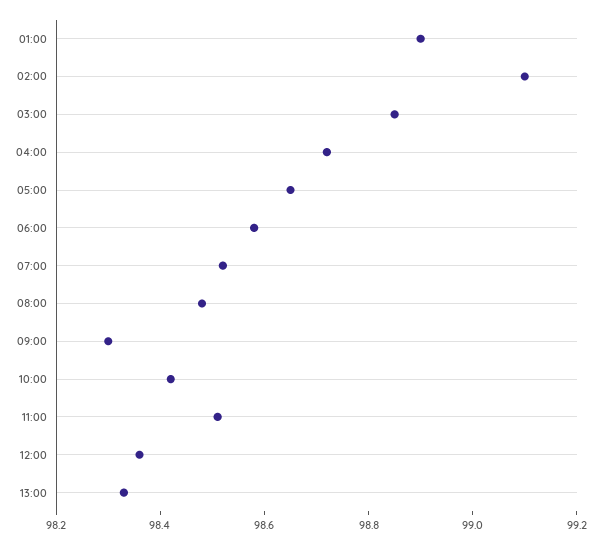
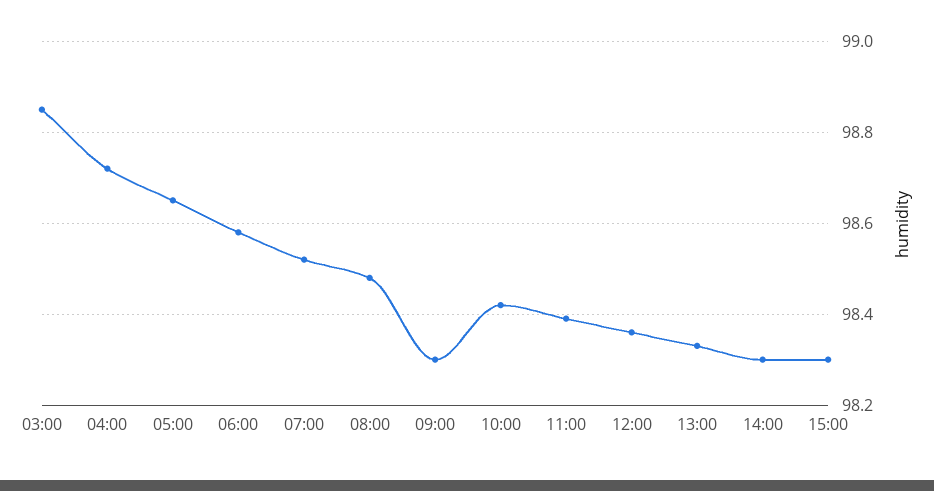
01:00: 98.9 -> none
02:00: 99.1 -> none
11:00: 98.5 -> 98.4
14:00: none -> 98.3
15:00: none -> 98.3

